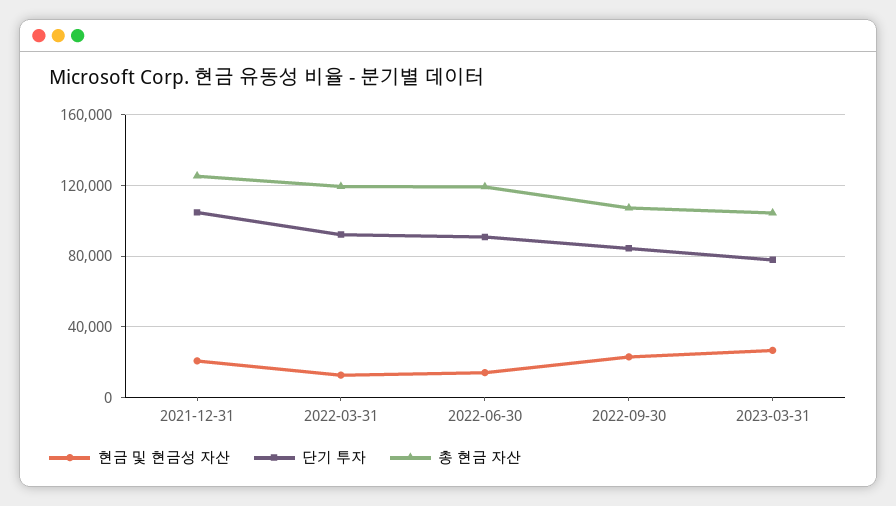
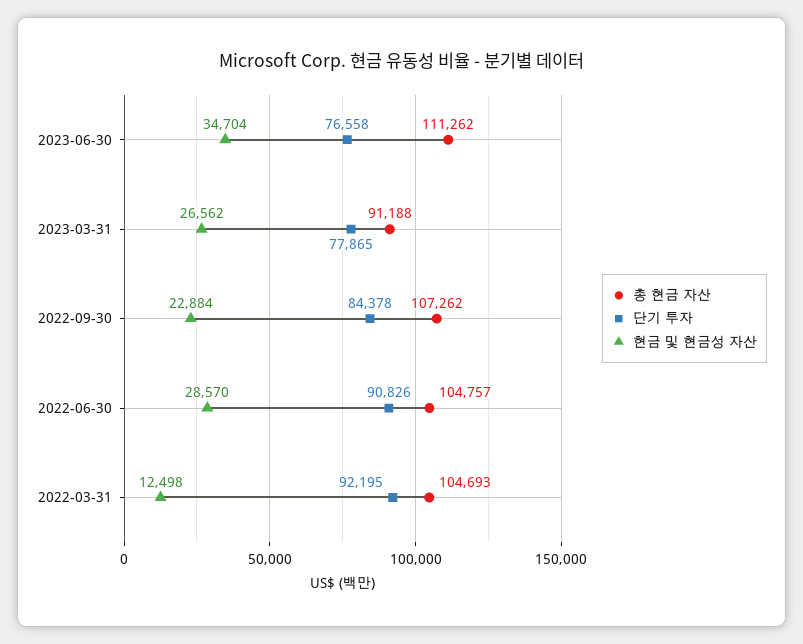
현금 및 현금성 자산, 2021-12-31: 20000 -> none
단기 투자, 2021-12-31: 105000 -> none
총 현금 자산, 2021-12-31: 125000 -> none
총 현금 자산, 2022-03-31: 120000 -> 104693
현금 및 현금성 자산, 2022-06-30: 15000 -> 28570
총 현금 자산, 2022-06-30: 120000 -> 104757
총 현금 자산, 2023-03-31: 105000 -> 91188
총 현금 자산, 2023-06-30: none -> 111262
단기 투자, 2023-06-30: none -> 76558
현금 및 현금성 자산, 2023-06-30: none -> 34704

